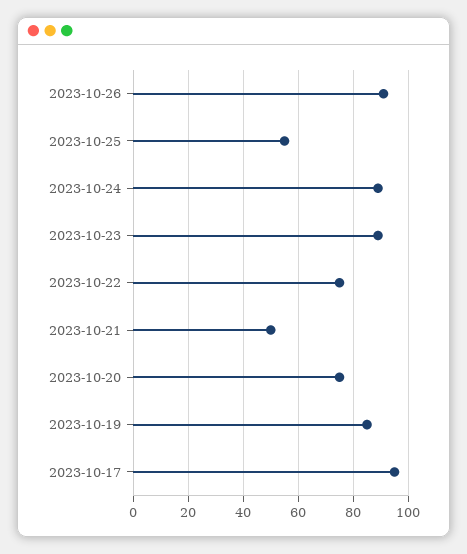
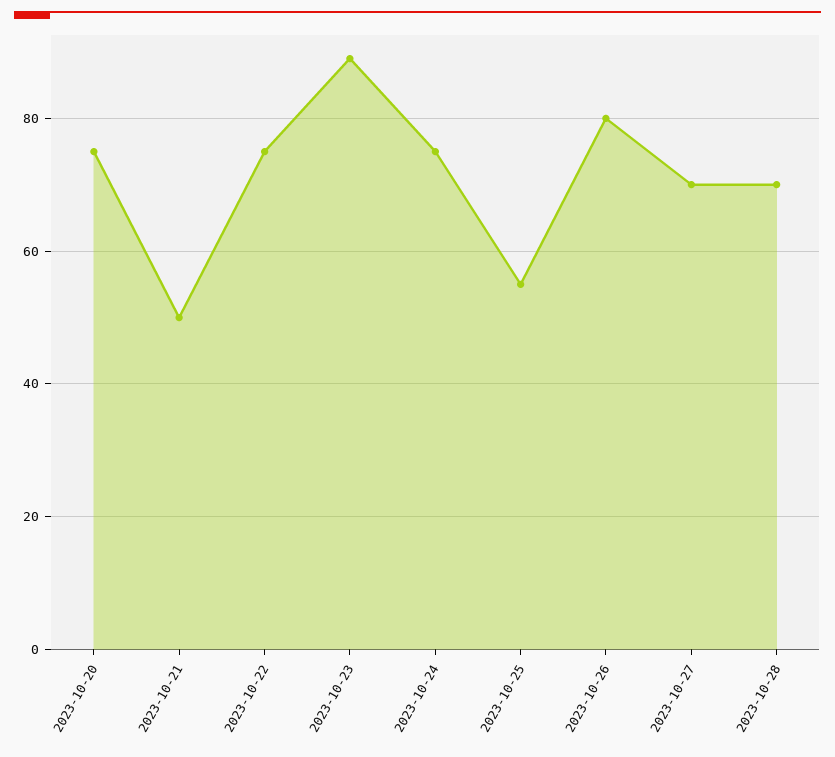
2023-10-26: 90 -> 80
2023-10-24: 90 -> 75
2023-10-19: 85 -> none
2023-10-17: 95 -> none
2023-10-27: none -> 70
2023-10-28: none -> 70

